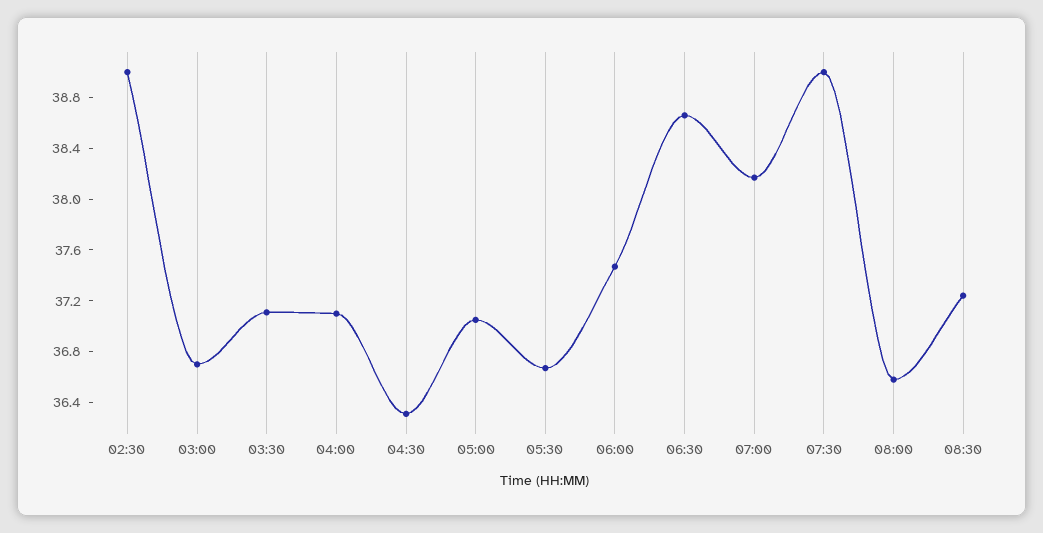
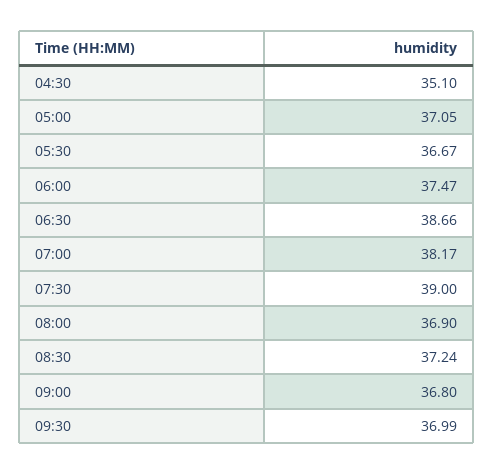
02:30: 39 -> none
03:00: 36.7 -> none
03:30: 37.1 -> none
04:00: 37.1 -> none
04:30: 36.3 -> 35.1
08:00: 36.6 -> 36.9
09:00: none -> 36.8
09:30: none -> 36.99

